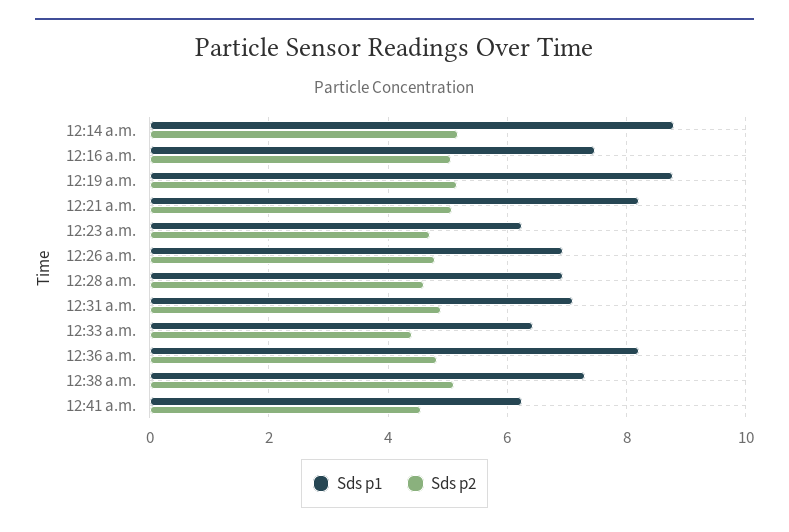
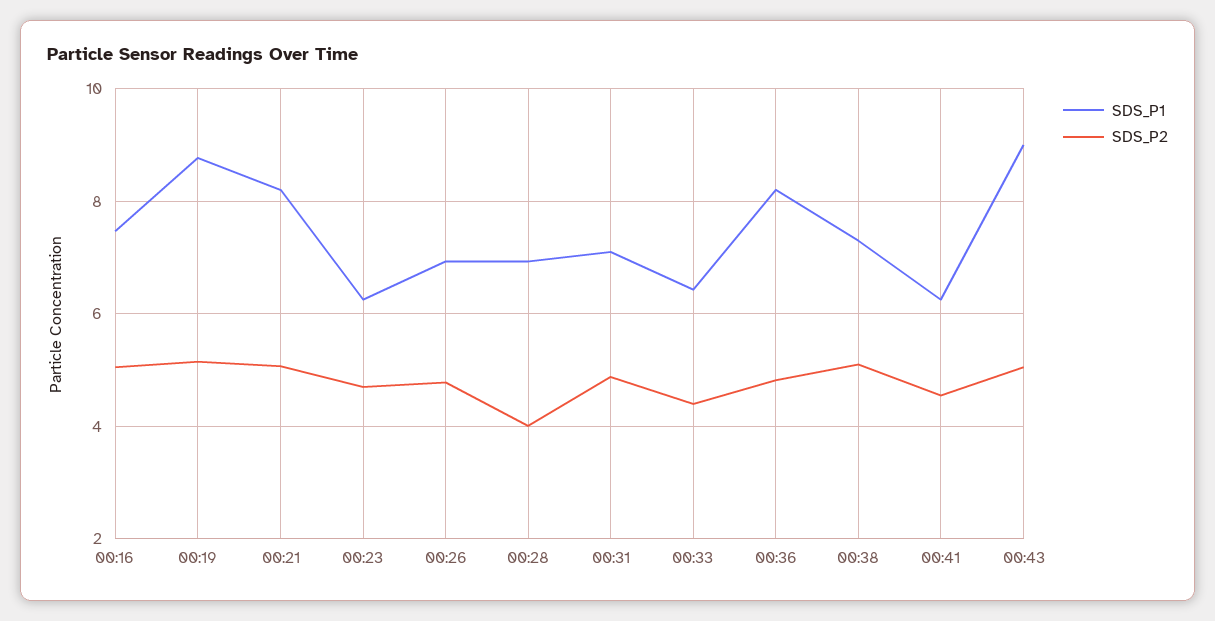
Sds p1, 12:14 a.m.: 8.8 -> none
Sds p2, 12:14 a.m.: 5.2 -> none
Sds p2, 12:28 a.m.: 4.6 -> 4
Sds p1, 00:43: none -> 9
Sds p2, 00:43: none -> 5

